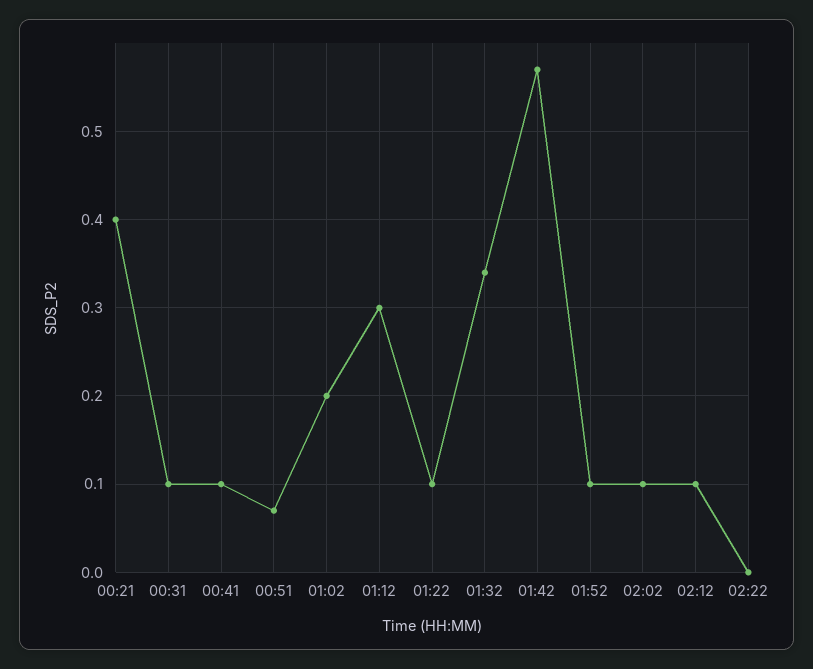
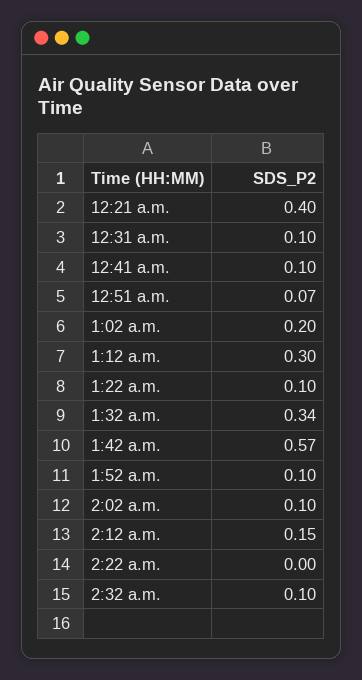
02:12: 0.1 -> 0.15
2:32 a.m.: none -> 0.1

